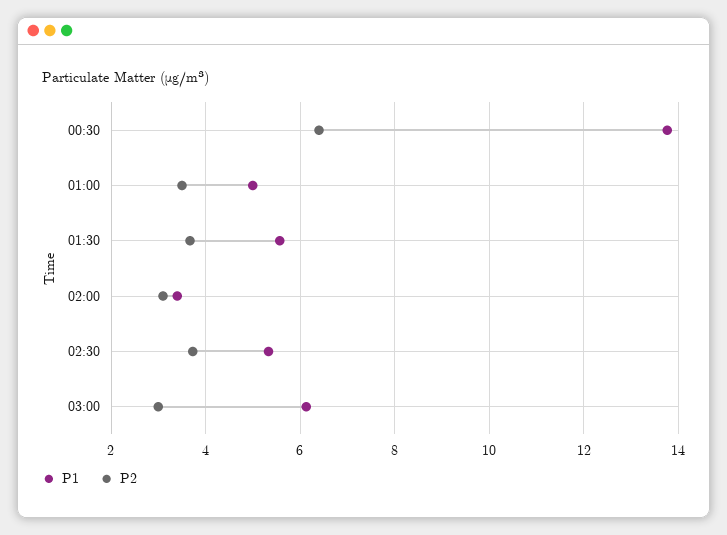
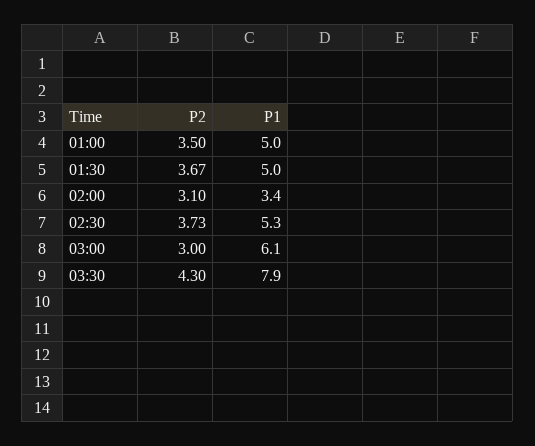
P1, 00:30: 13.8 -> none
P2, 00:30: 6.4 -> none
P1, 01:30: 5.6 -> 5
P2, 03:30: none -> 4.3
P1, 03:30: none -> 7.9

